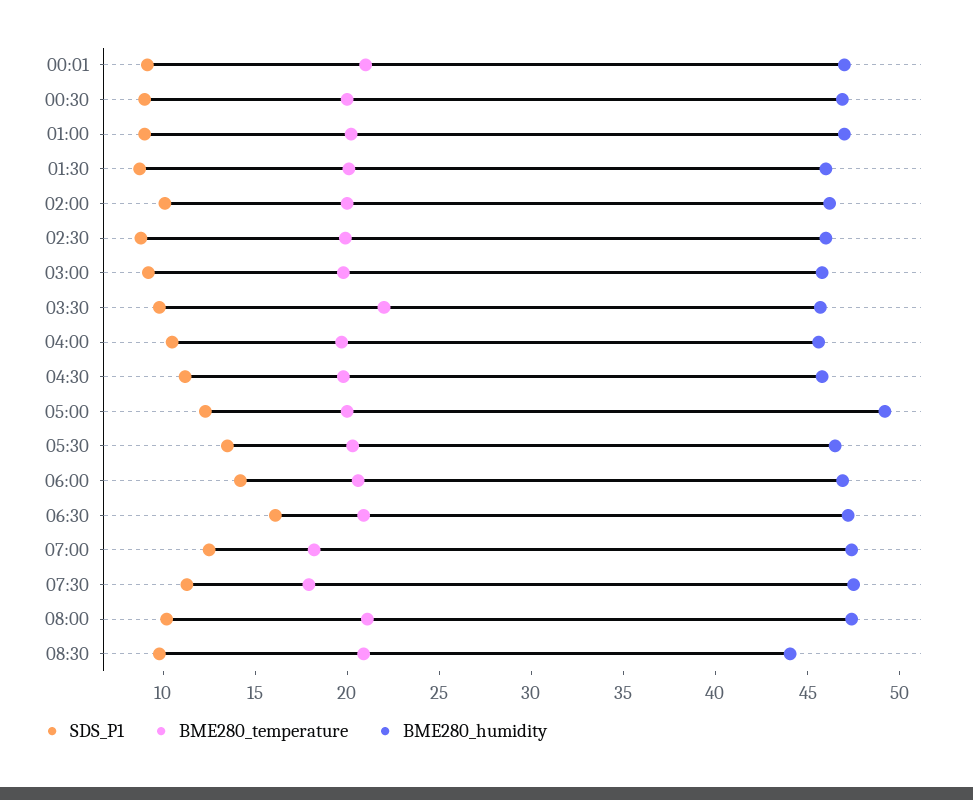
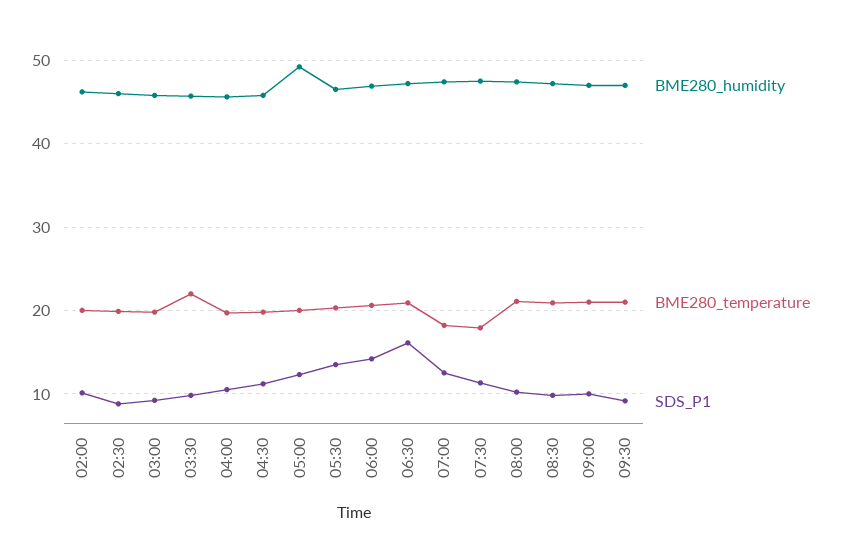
SDS_P1, 00:01: 9 -> none
BME280_temperature, 00:01: 21 -> none
BME280_humidity, 00:01: 47 -> none
SDS_P1, 00:30: 9 -> none
BME280_temperature, 00:30: 20 -> none
BME280_humidity, 00:30: 47 -> none
SDS_P1, 01:00: 9 -> none
BME280_temperature, 01:00: 20 -> none
BME280_humidity, 01:00: 47 -> none
SDS_P1, 01:30: 9 -> none
BME280_temperature, 01:30: 20 -> none
BME280_humidity, 01:30: 46 -> none
BME280_humidity, 08:30: 44 -> 47
BME280_humidity, 09:00: none -> 47
BME280_temperature, 09:00: none -> 21
SDS_P1, 09:00: none -> 10
BME280_humidity, 09:30: none -> 47
BME280_temperature, 09:30: none -> 21
SDS_P1, 09:30: none -> 9

